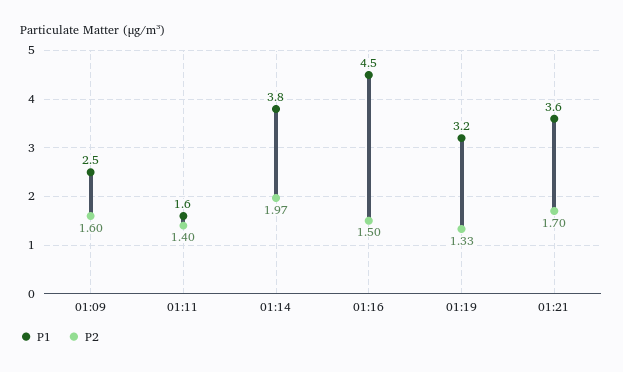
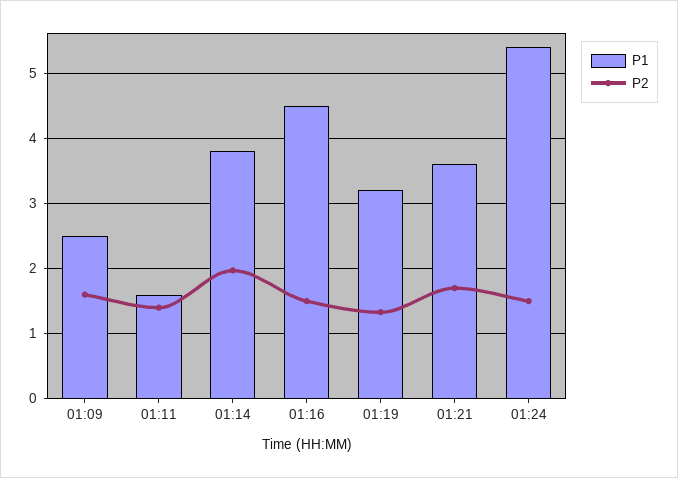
P1, 01:24: none -> 5.4
P2, 01:24: none -> 1.5

